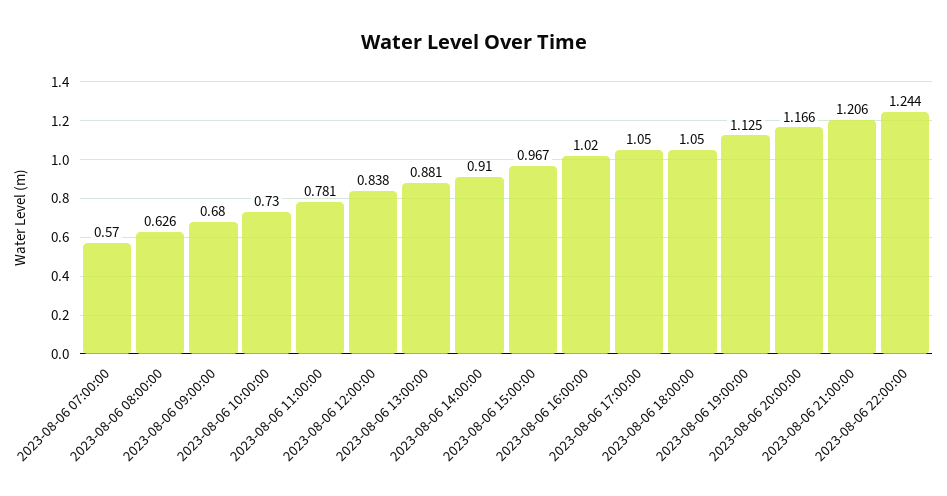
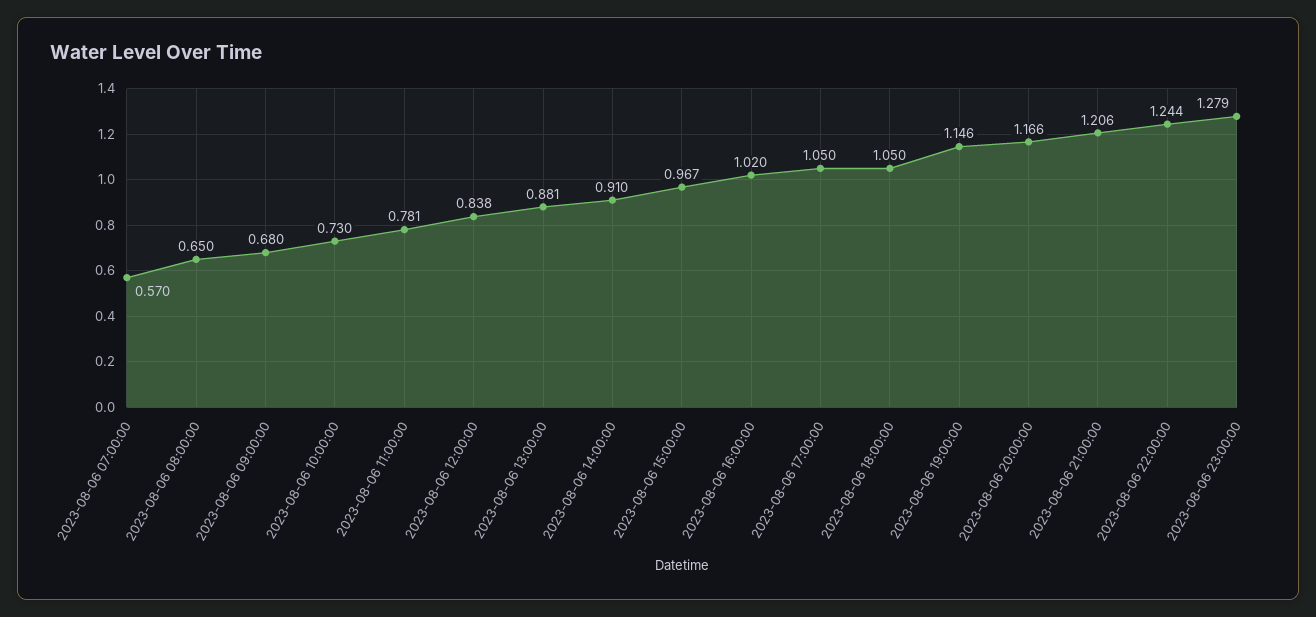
2023-08-06 08:00:00: 0.626 -> 0.65
2023-08-06 19:00:00: 1.125 -> 1.146
2023-08-06 23:00:00: none -> 1.279

